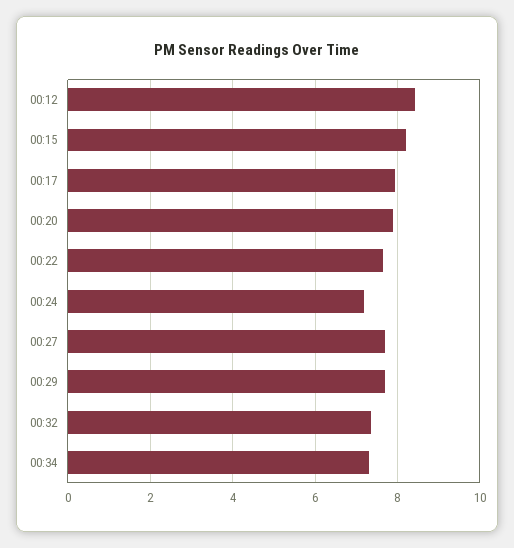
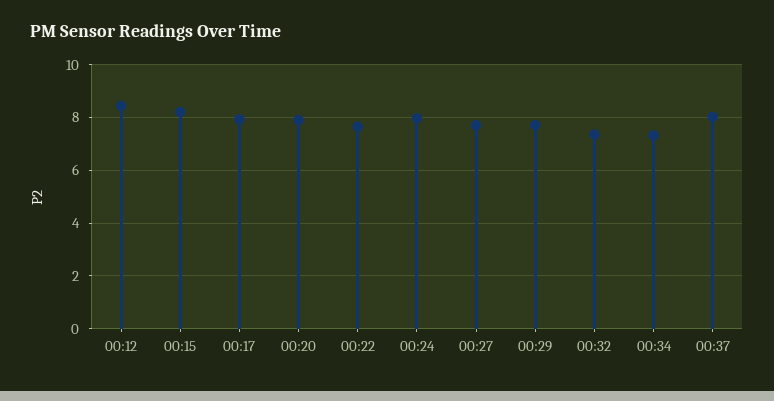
00:24: 7.2 -> 8
00:37: none -> 8

